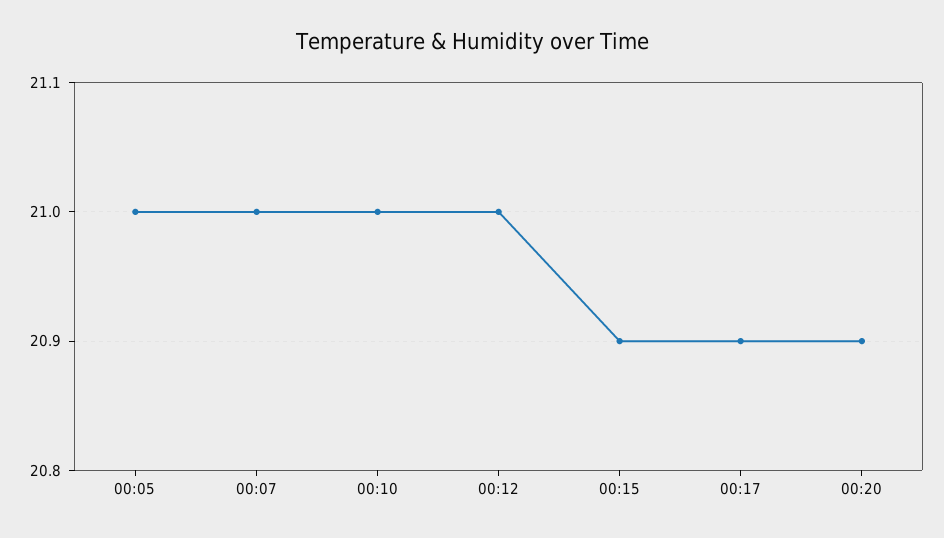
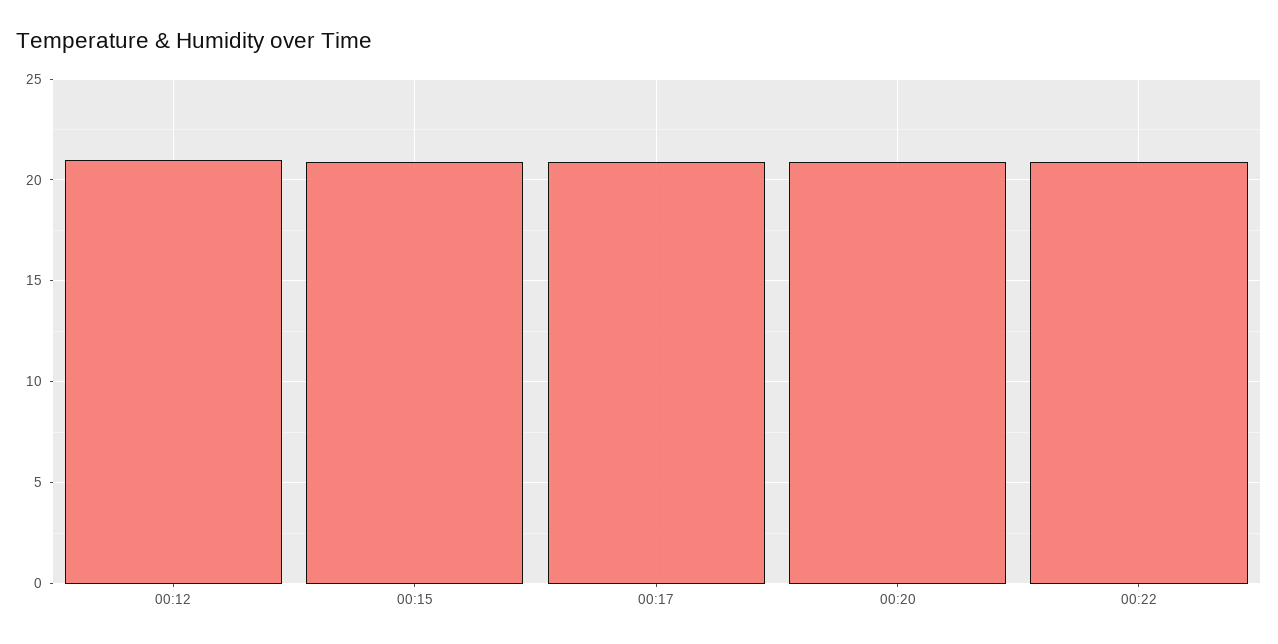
00:05: 21 -> none
00:07: 21 -> none
00:10: 21 -> none
00:22: none -> 21

